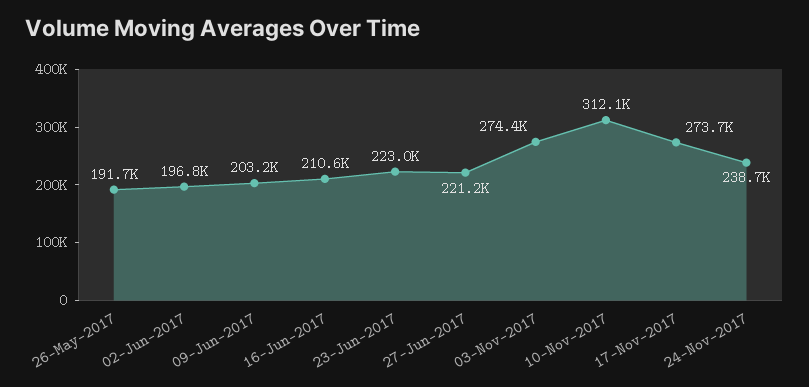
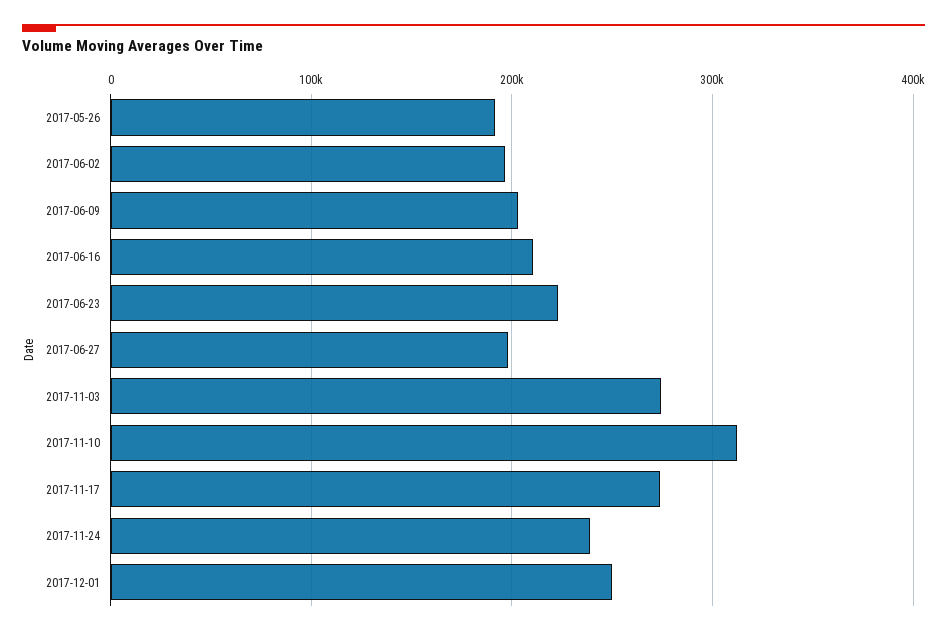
27-Jun-2017: 221200 -> 200000
2017-12-01: none -> 250000

